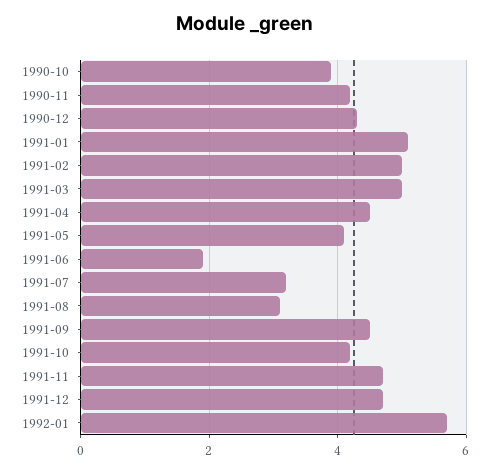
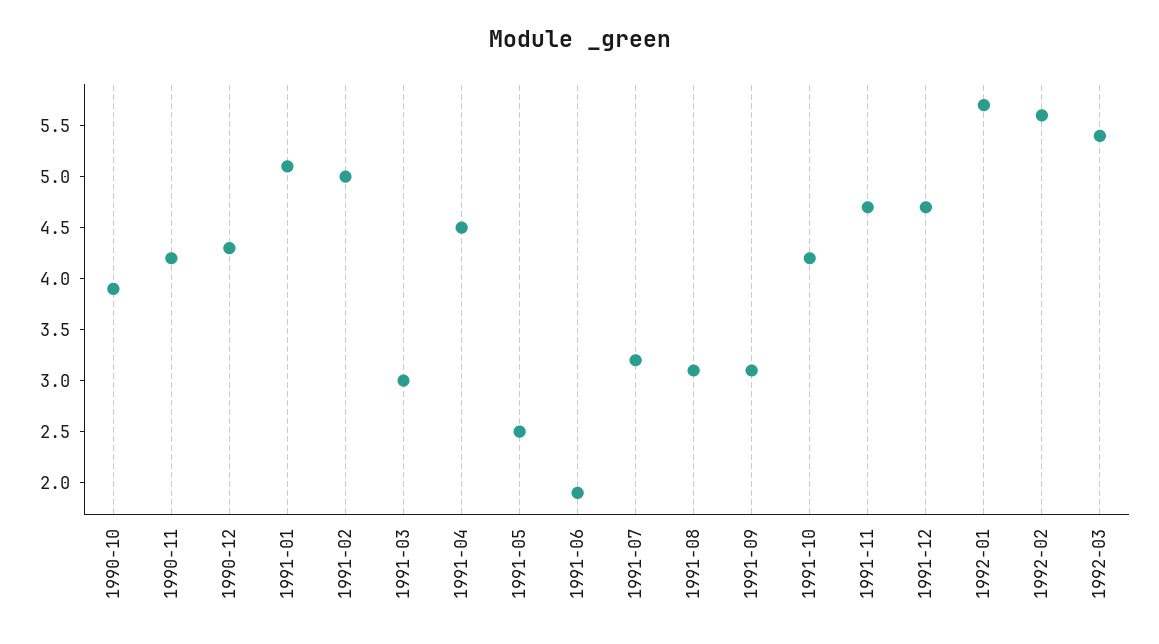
1991-03: 5 -> 3
1991-05: 4 -> 2.5
1991-09: 4.5 -> 3.1
1992-02: none -> 5.6
1992-03: none -> 5.4

